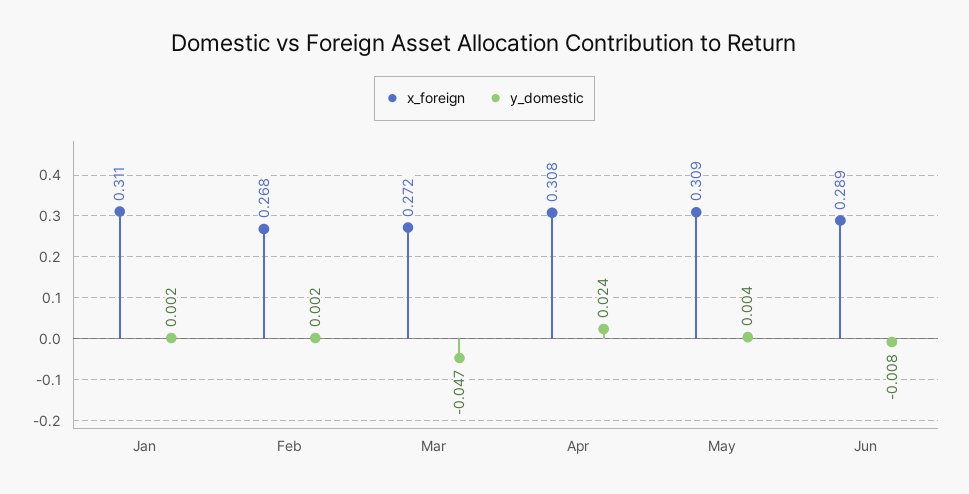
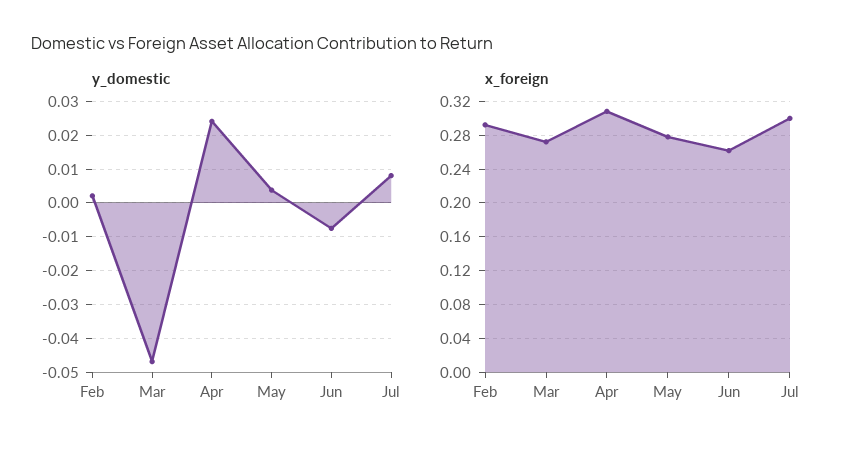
x_foreign, Jan: 0.311 -> none
y_domestic, Jan: 0.002 -> none
x_foreign, Feb: 0.268 -> 0.29
x_foreign, May: 0.309 -> 0.28
x_foreign, Jun: 0.289 -> 0.26
y_domestic, Jul: none -> 0.008
x_foreign, Jul: none -> 0.3

